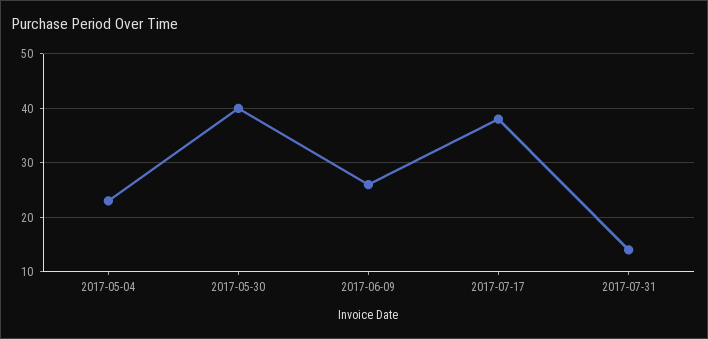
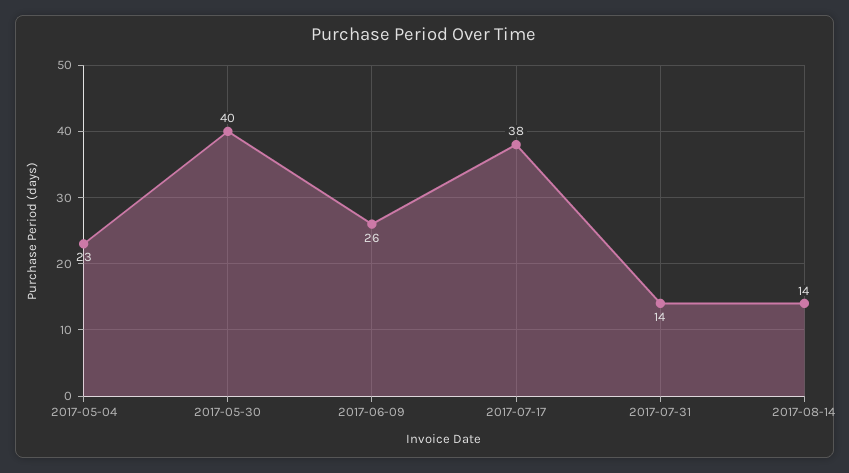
2017-08-14: none -> 14

